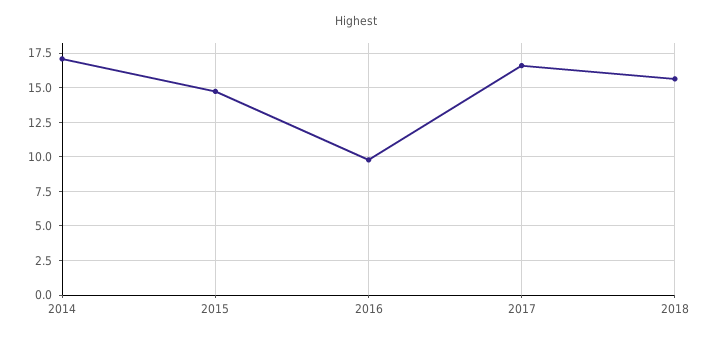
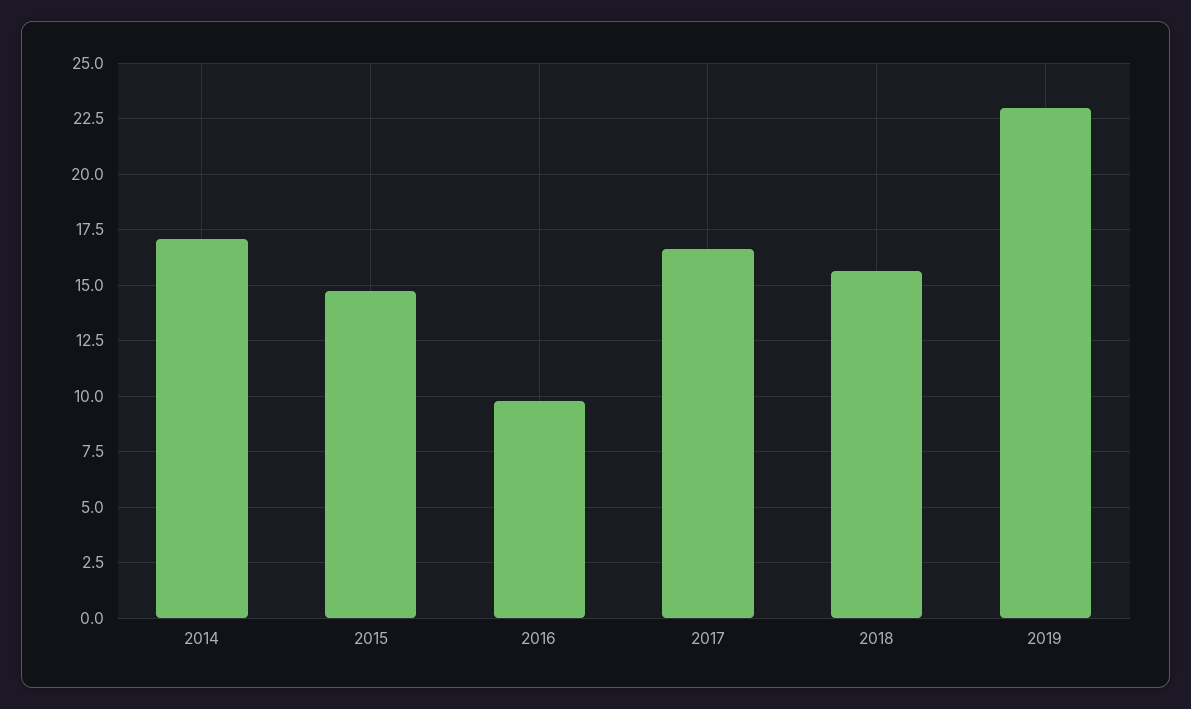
2019: none -> 23

